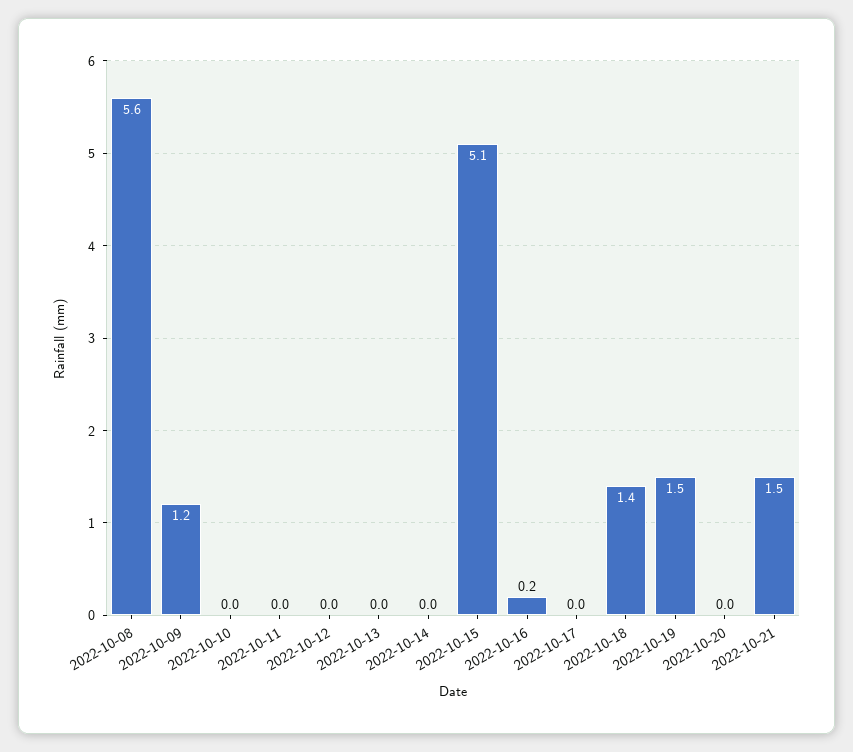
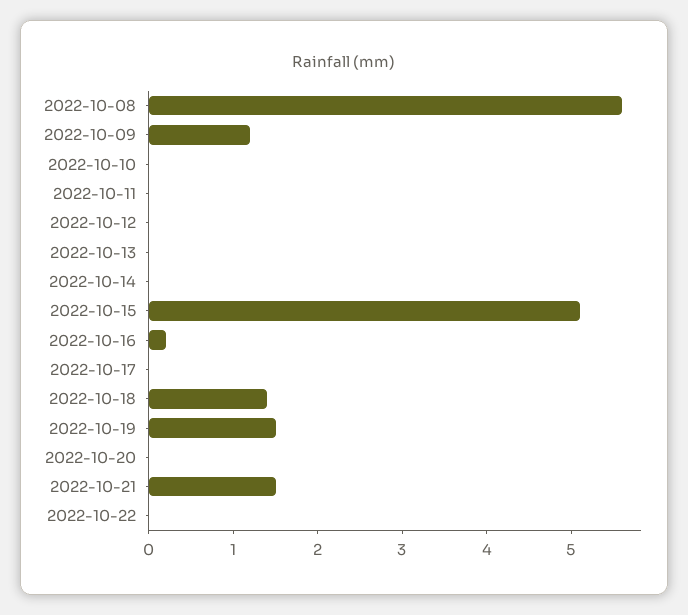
2022-10-22: none -> 0

